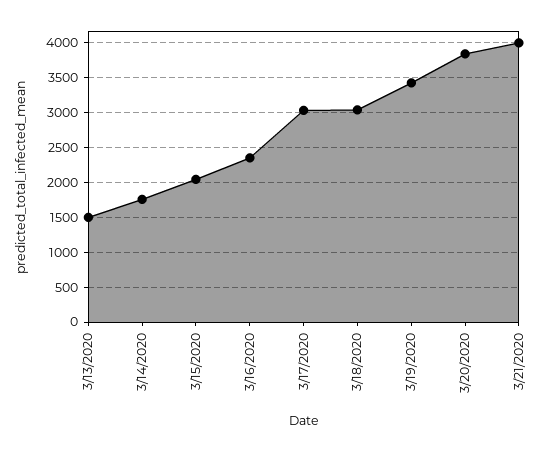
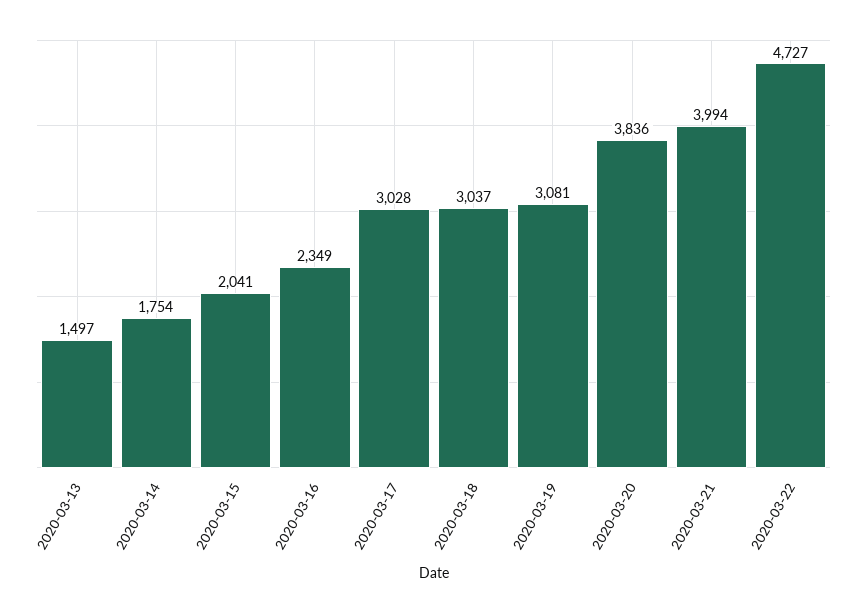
3/19/2020: 3400 -> 3081
2020-03-22: none -> 4727

